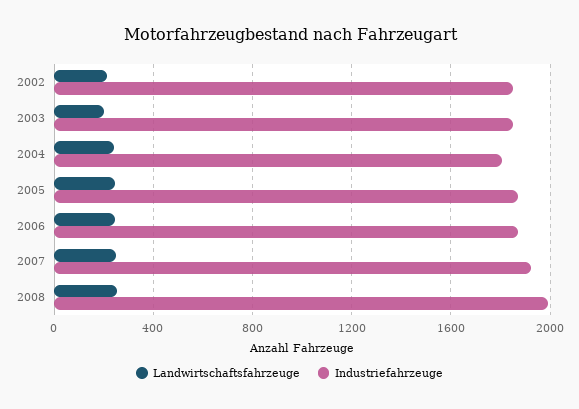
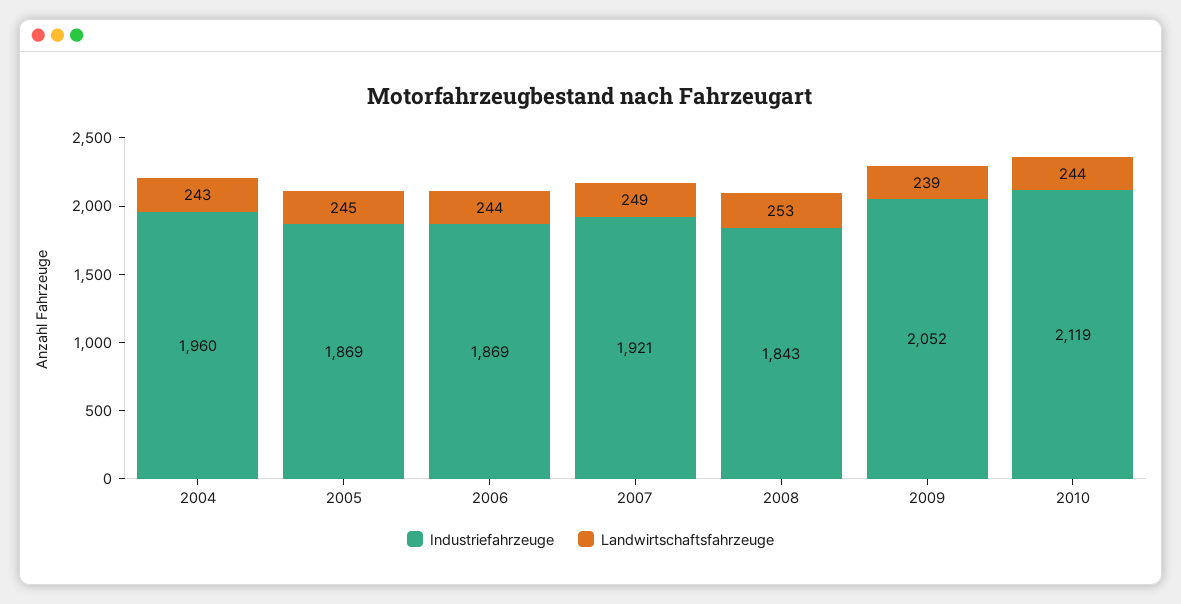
Landwirtschaftsfahrzeuge, 2002: 200 -> none
Industriefahrzeuge, 2002: 1850 -> none
Landwirtschaftsfahrzeuge, 2003: 200 -> none
Industriefahrzeuge, 2003: 1850 -> none
Industriefahrzeuge, 2004: 1800 -> 1960
Industriefahrzeuge, 2008: 2000 -> 1843
Industriefahrzeuge, 2009: none -> 2052
Landwirtschaftsfahrzeuge, 2009: none -> 239
Industriefahrzeuge, 2010: none -> 2119
Landwirtschaftsfahrzeuge, 2010: none -> 244

